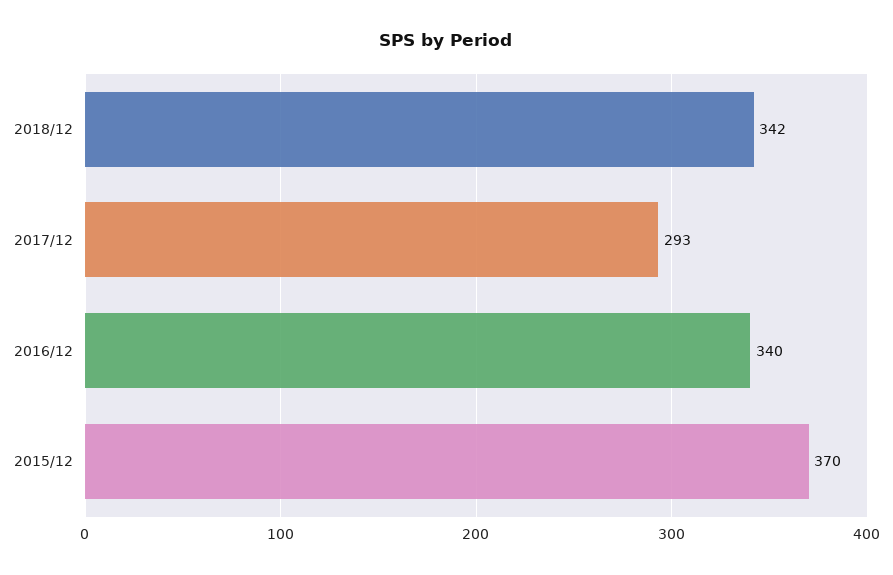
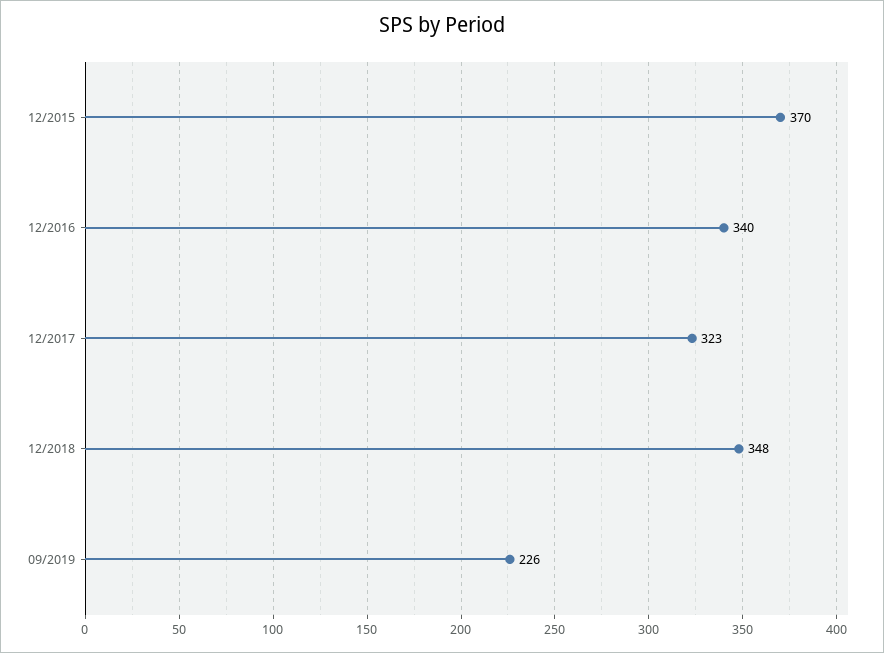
2018/12: 342 -> 348
2017/12: 293 -> 323
09/2019: none -> 226

